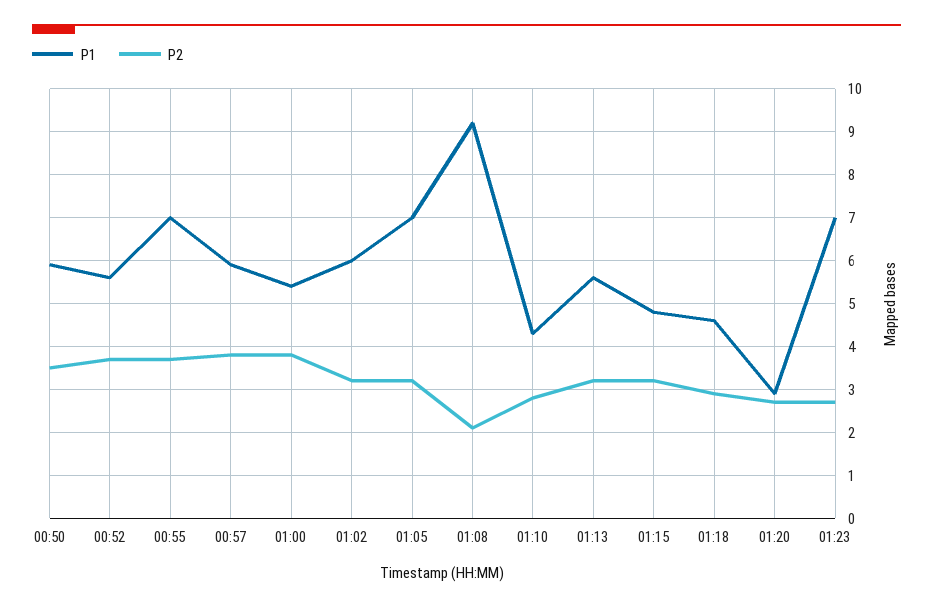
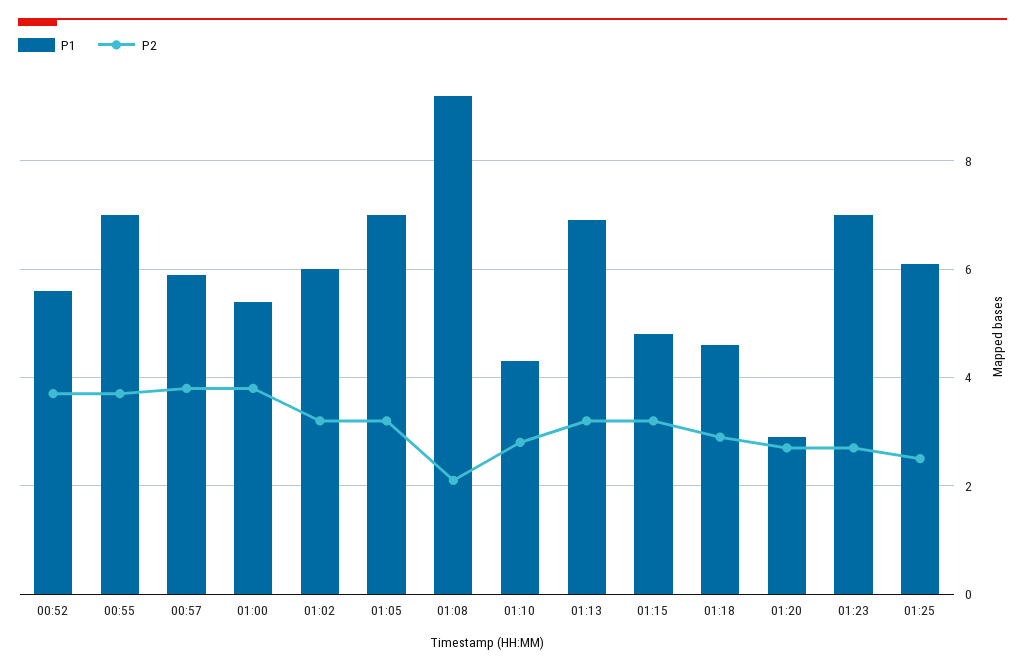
P1, 00:50: 6 -> none
P2, 00:50: 3.5 -> none
P1, 01:13: 5.5 -> 7
P1, 01:25: none -> 6
P2, 01:25: none -> 2.5

